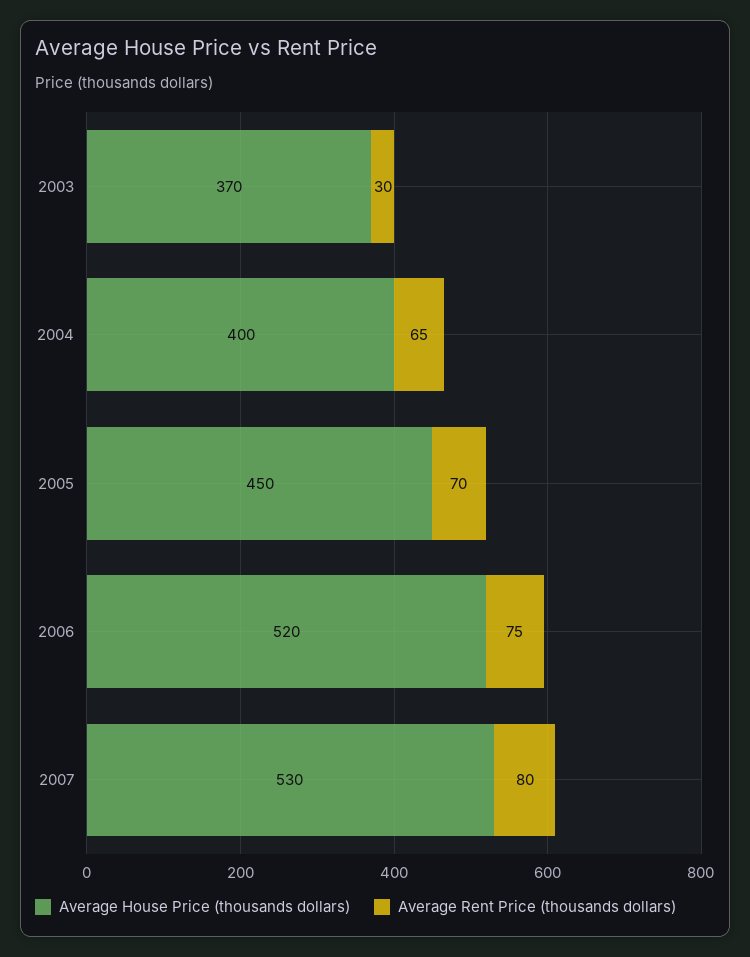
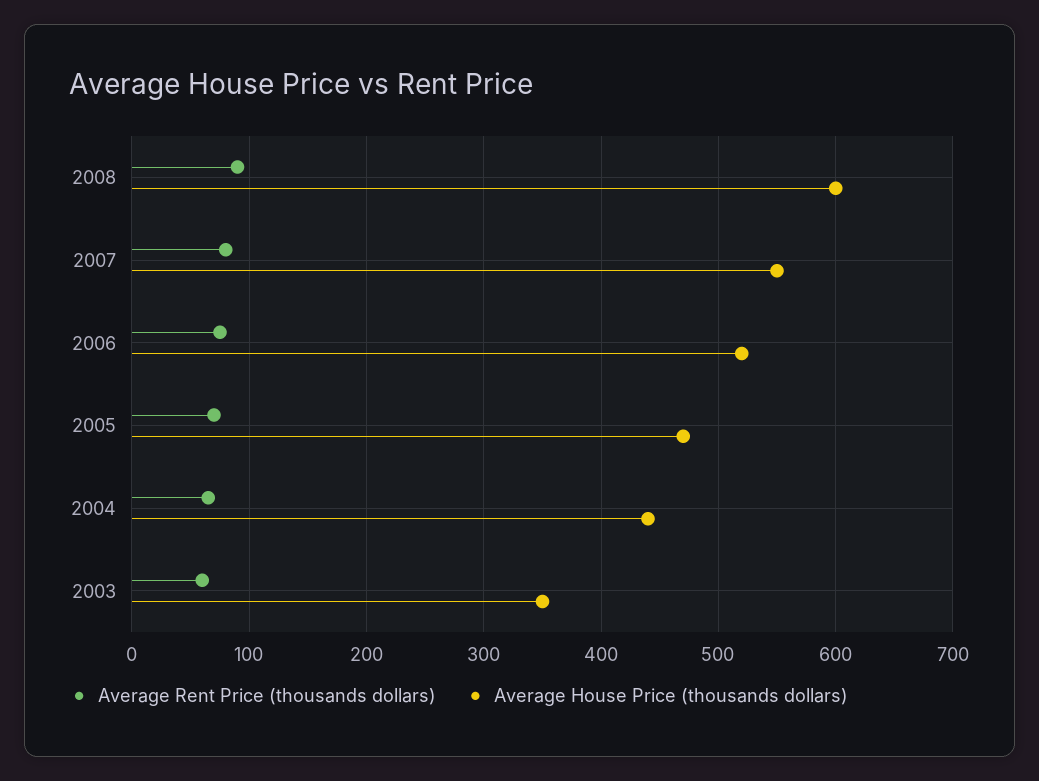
Average House Price (thousands dollars), 2003: 370 -> 350
Average Rent Price (thousands dollars), 2003: 30 -> 60
Average House Price (thousands dollars), 2004: 400 -> 440
Average House Price (thousands dollars), 2005: 450 -> 470
Average House Price (thousands dollars), 2007: 530 -> 550
Average Rent Price (thousands dollars), 2008: none -> 90
Average House Price (thousands dollars), 2008: none -> 600

